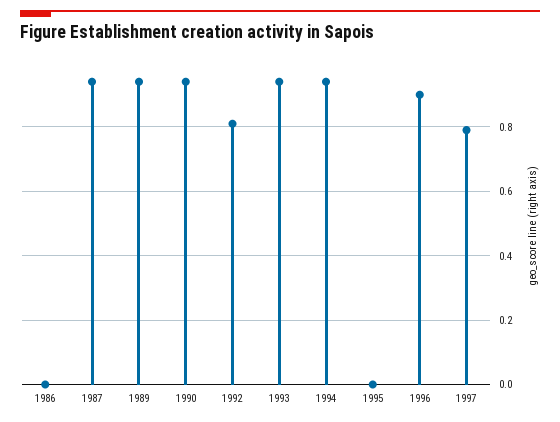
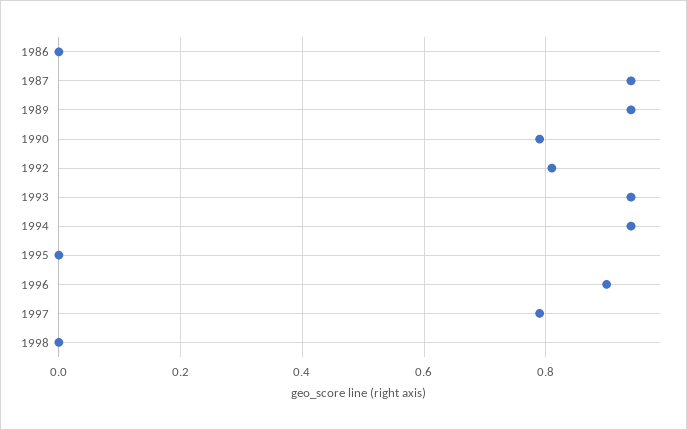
1990: 0.95 -> 0.8
1998: none -> 0

